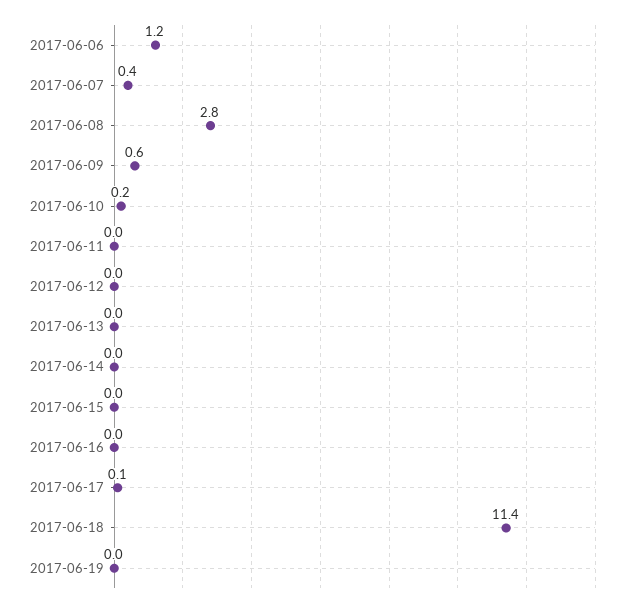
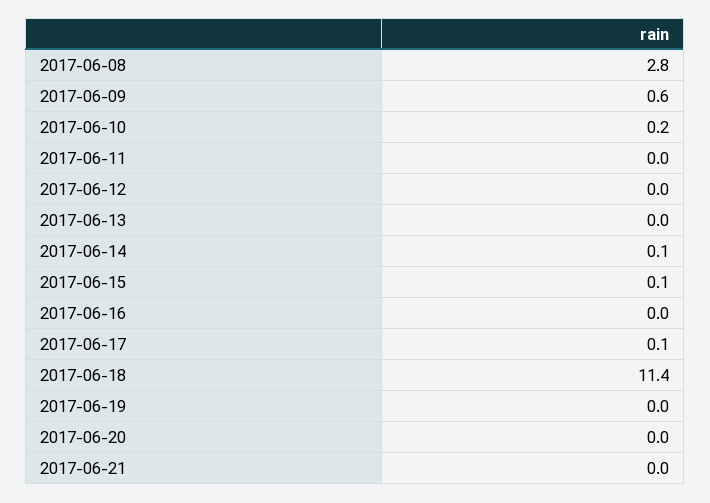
2017-06-06: 1.2 -> none
2017-06-07: 0.4 -> none
2017-06-14: 0 -> 0.1
2017-06-15: 0 -> 0.1
2017-06-20: none -> 0
2017-06-21: none -> 0

